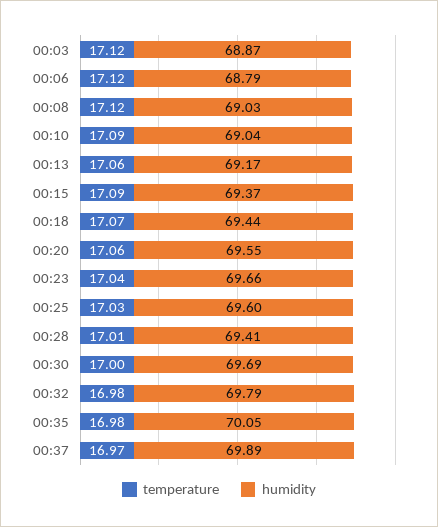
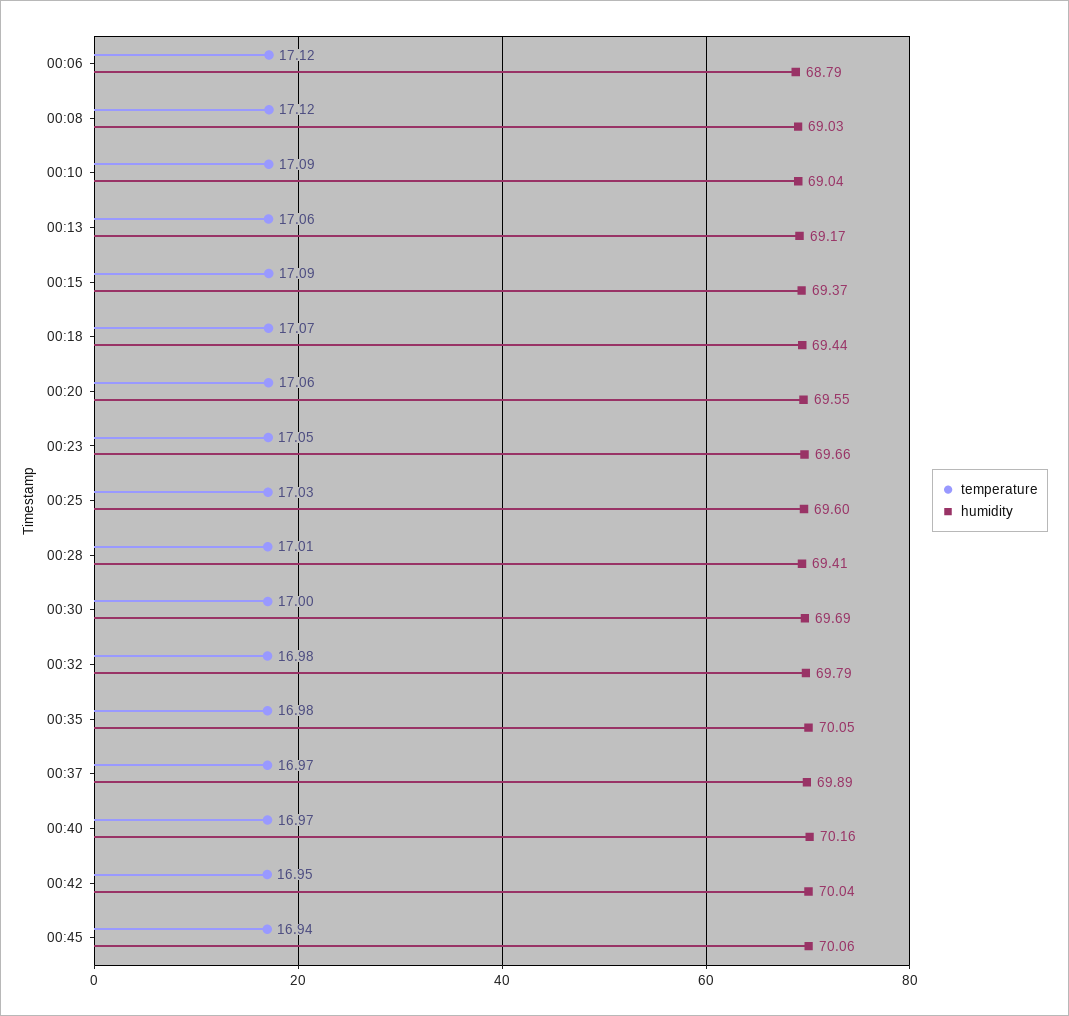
temperature, 00:03: 17.12 -> none
humidity, 00:03: 68.87 -> none
temperature, 00:23: 17.04 -> 17.05
temperature, 00:40: none -> 16.97
humidity, 00:40: none -> 70.16
temperature, 00:42: none -> 16.95
humidity, 00:42: none -> 70.04
temperature, 00:45: none -> 16.94
humidity, 00:45: none -> 70.06

